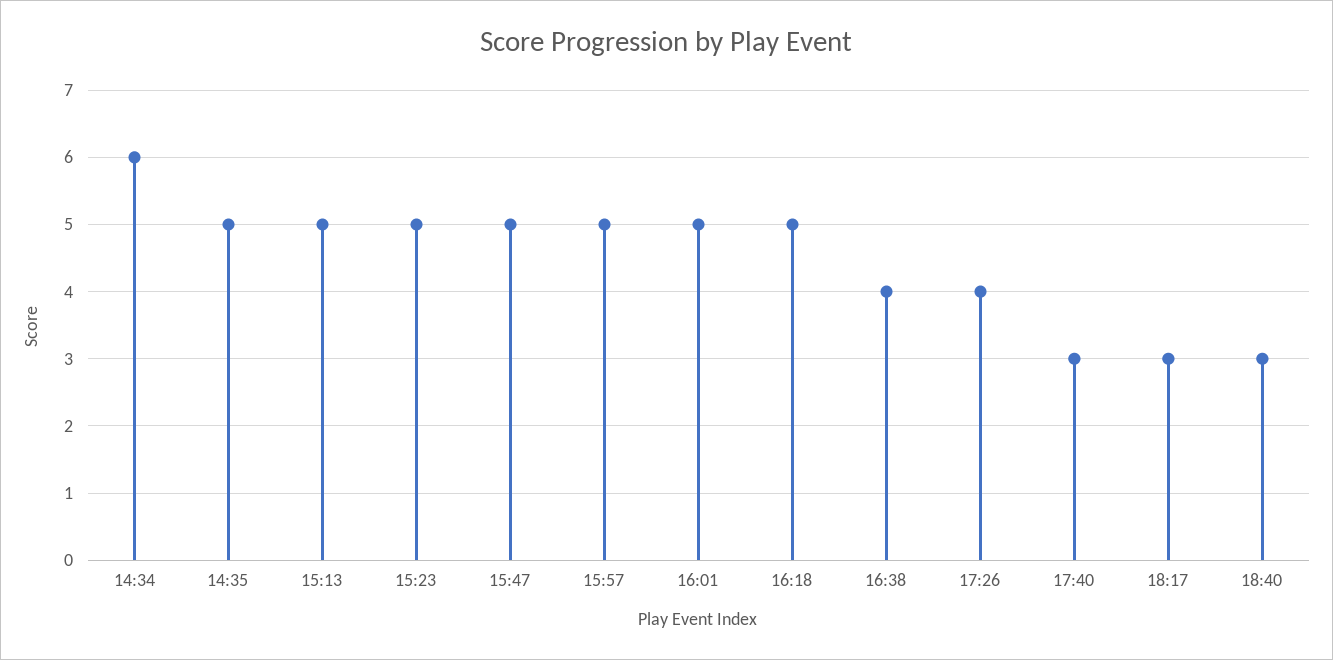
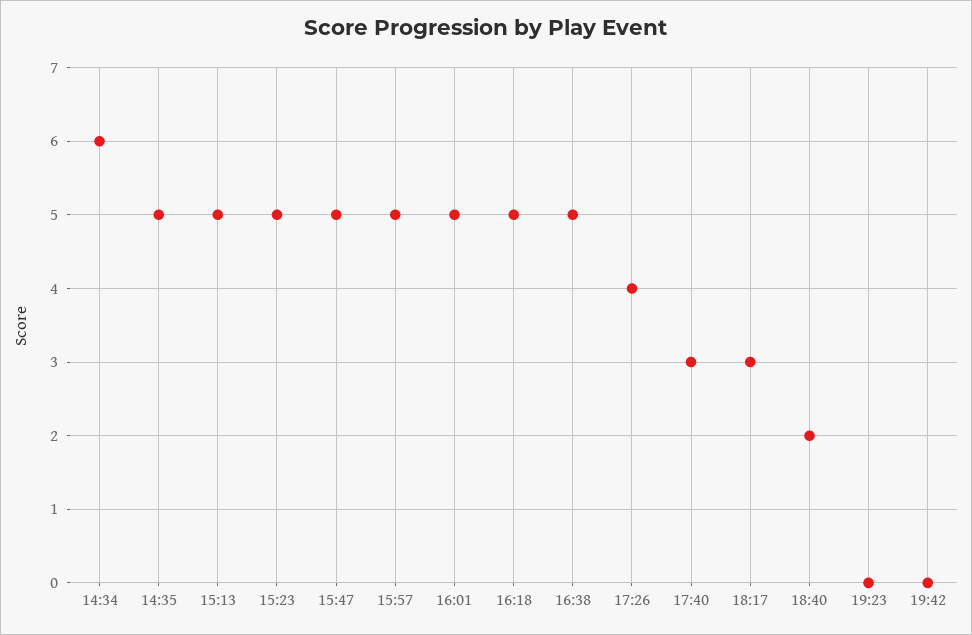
16:38: 4 -> 5
18:40: 3 -> 2
19:23: none -> 0
19:42: none -> 0

